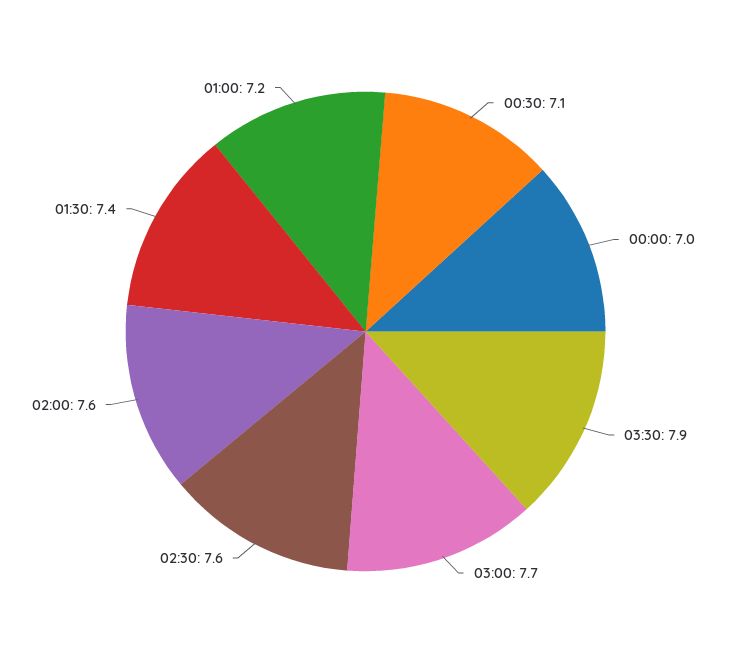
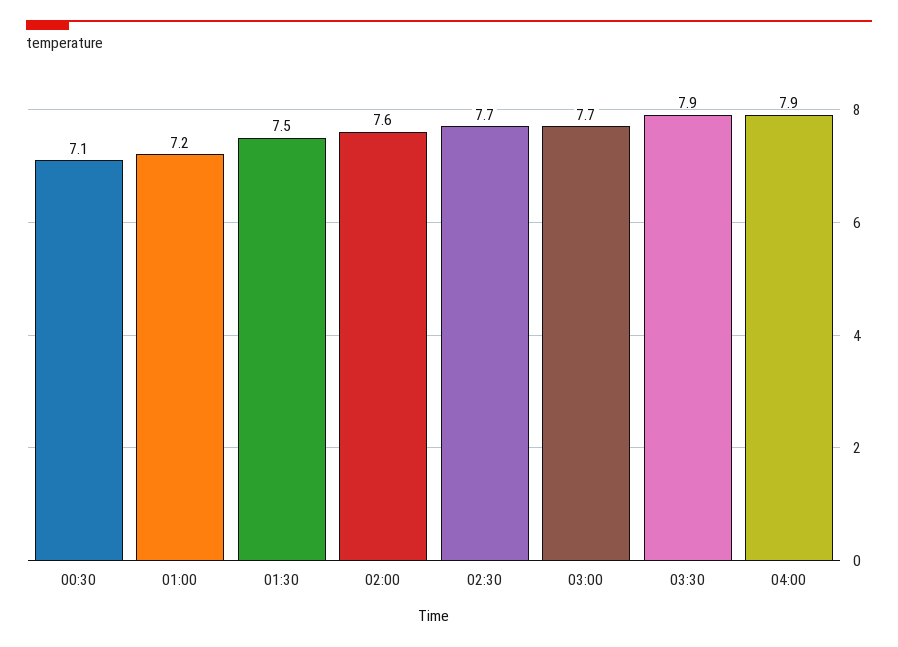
00:00: 7 -> none
02:30: 7.6 -> 7.7
01:30: 7.4 -> 7.5
04:00: none -> 7.9

